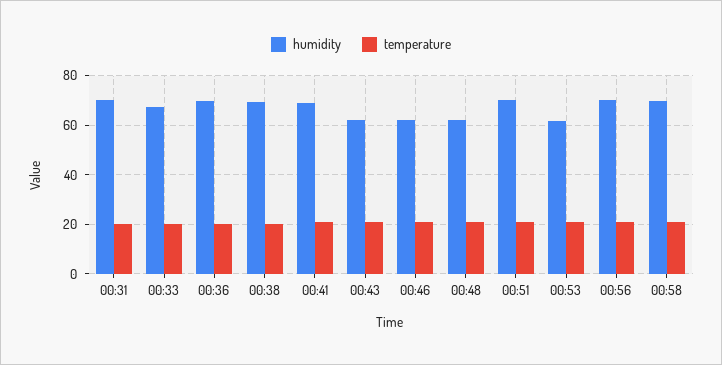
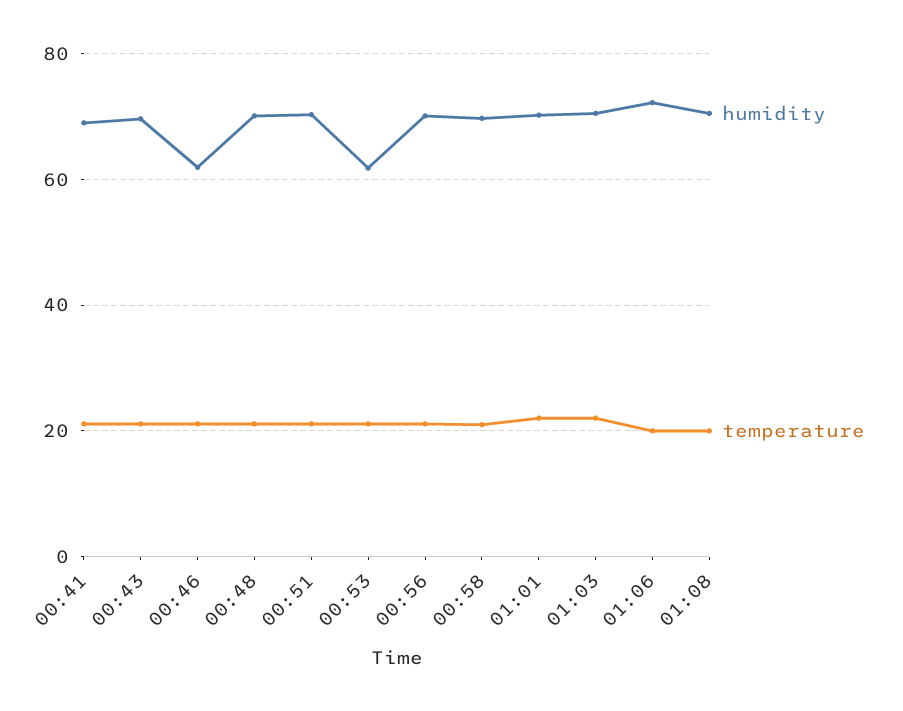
humidity, 00:31: 70 -> none
temperature, 00:31: 20 -> none
humidity, 00:33: 67.5 -> none
temperature, 00:33: 20 -> none
humidity, 00:36: 70 -> none
temperature, 00:36: 20 -> none
humidity, 00:38: 70 -> none
temperature, 00:38: 20 -> none
humidity, 00:43: 62.5 -> 70
humidity, 00:48: 62.5 -> 70
humidity, 01:01: none -> 70
temperature, 01:01: none -> 22
humidity, 01:03: none -> 70
temperature, 01:03: none -> 22
humidity, 01:06: none -> 72
temperature, 01:06: none -> 20
humidity, 01:08: none -> 70
temperature, 01:08: none -> 20

